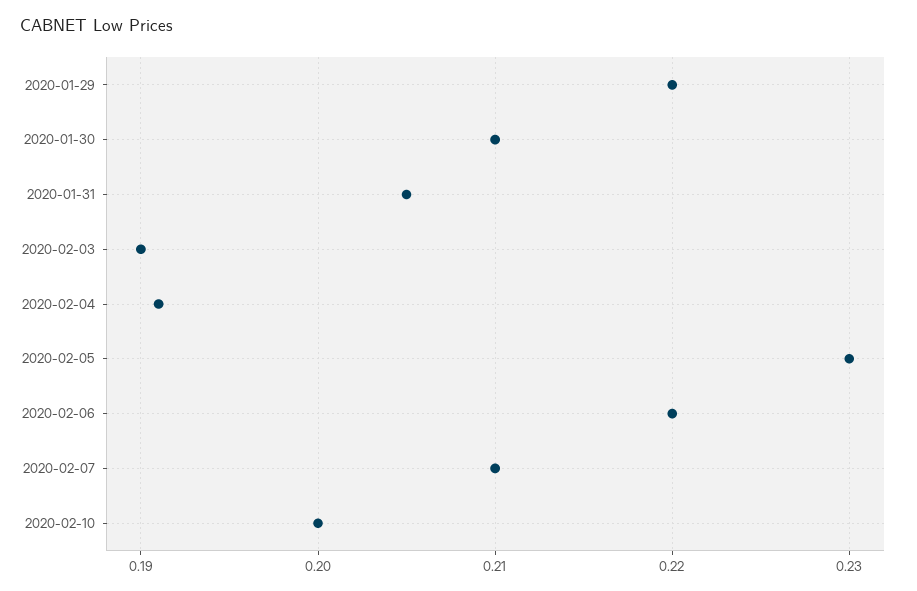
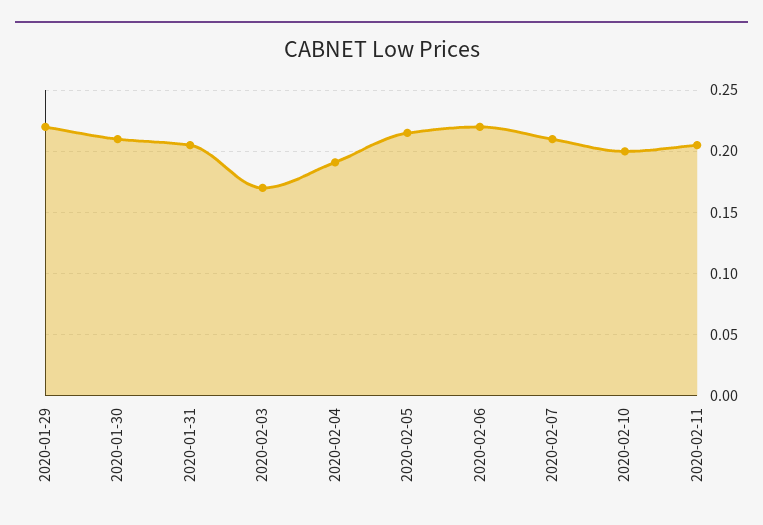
2020-02-03: 0.19 -> 0.17
2020-02-05: 0.23 -> 0.215
2020-02-11: none -> 0.205

